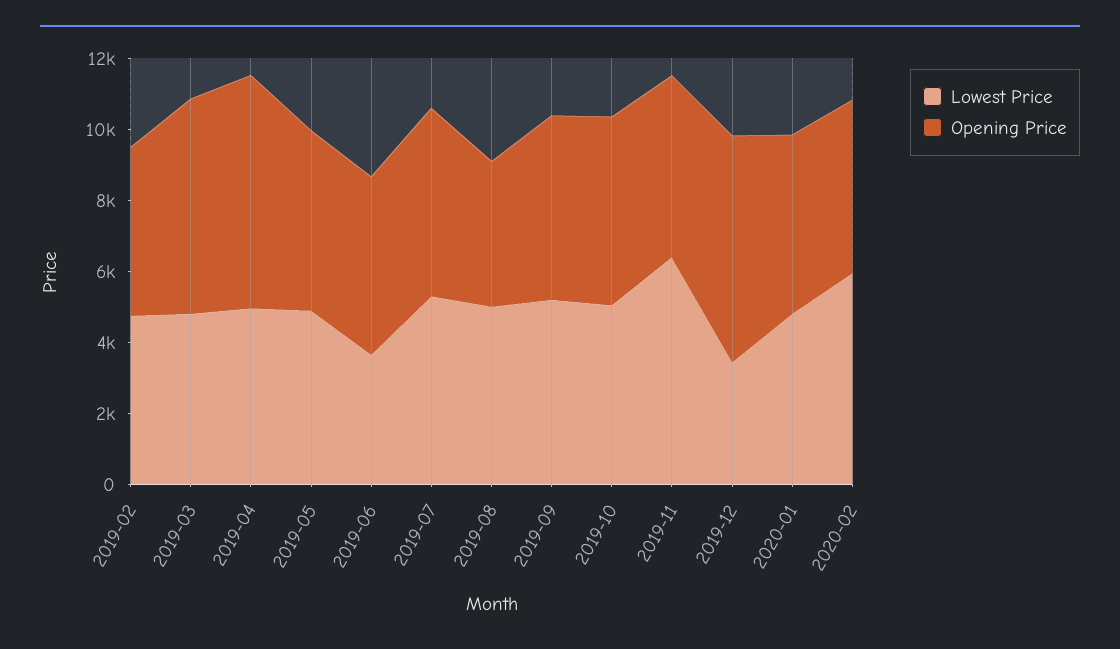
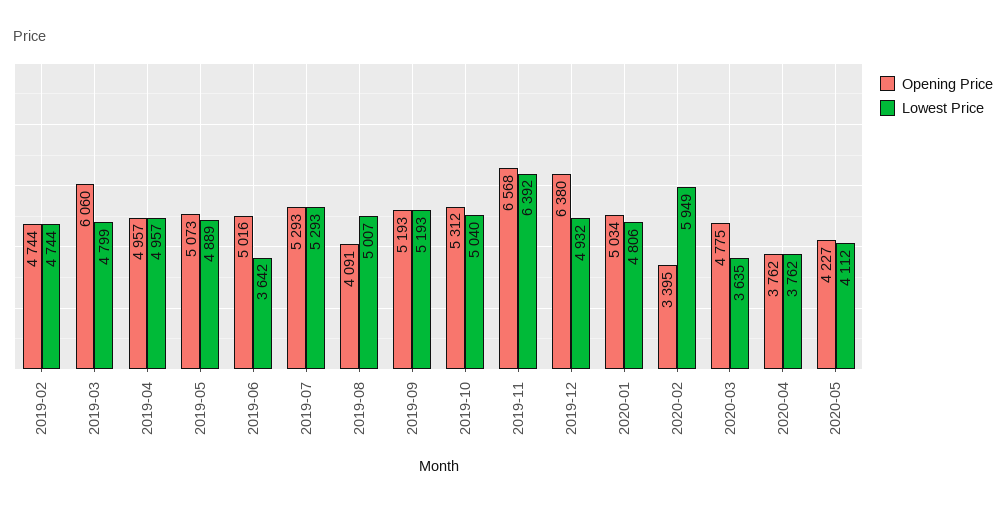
Opening Price, 2019-04: 6500 -> 4957
Opening Price, 2019-11: 5000 -> 6568
Lowest Price, 2019-12: 3500 -> 4932
Opening Price, 2020-02: 5000 -> 3395
Opening Price, 2020-03: none -> 4775
Lowest Price, 2020-03: none -> 3635
Opening Price, 2020-04: none -> 3762
Lowest Price, 2020-04: none -> 3762
Opening Price, 2020-05: none -> 4227
Lowest Price, 2020-05: none -> 4112

